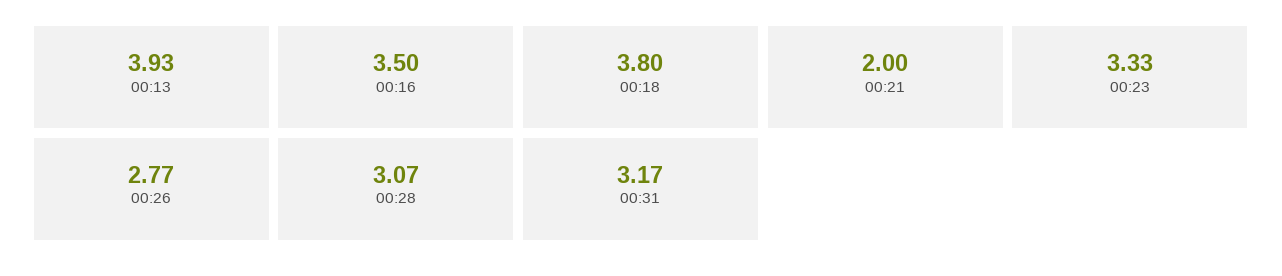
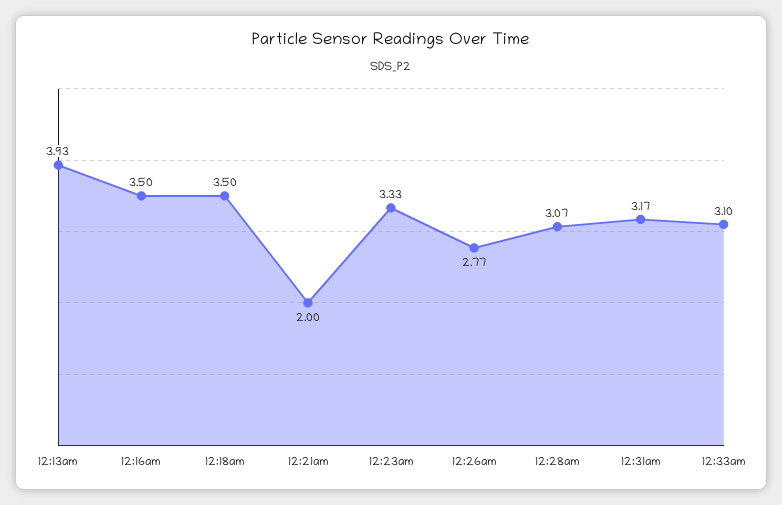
00:18: 3.8 -> 3.5
12:33am: none -> 3.1

